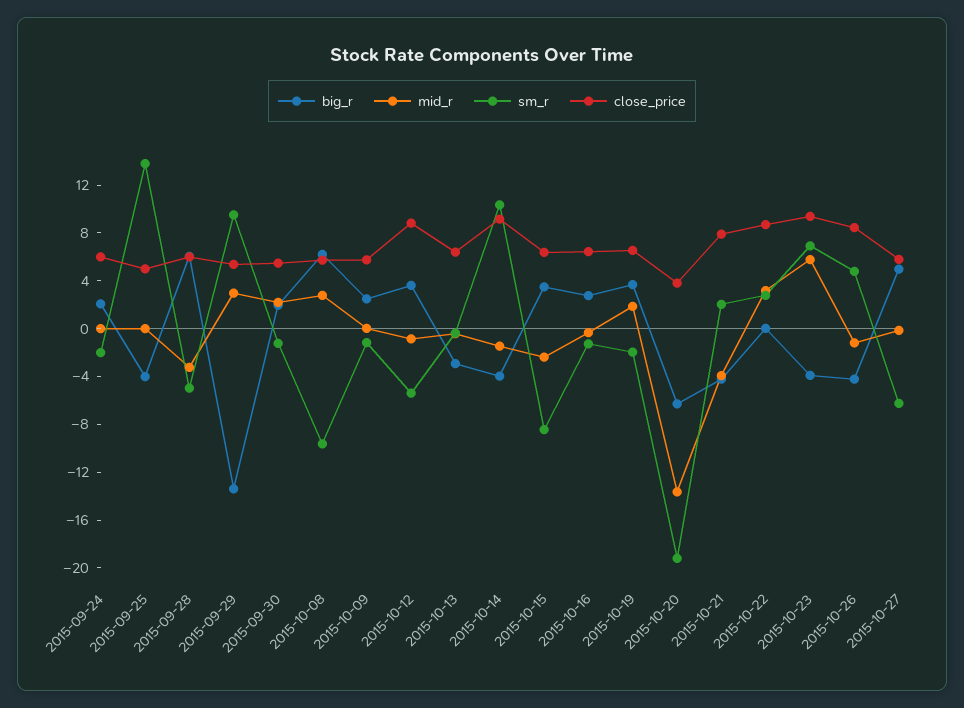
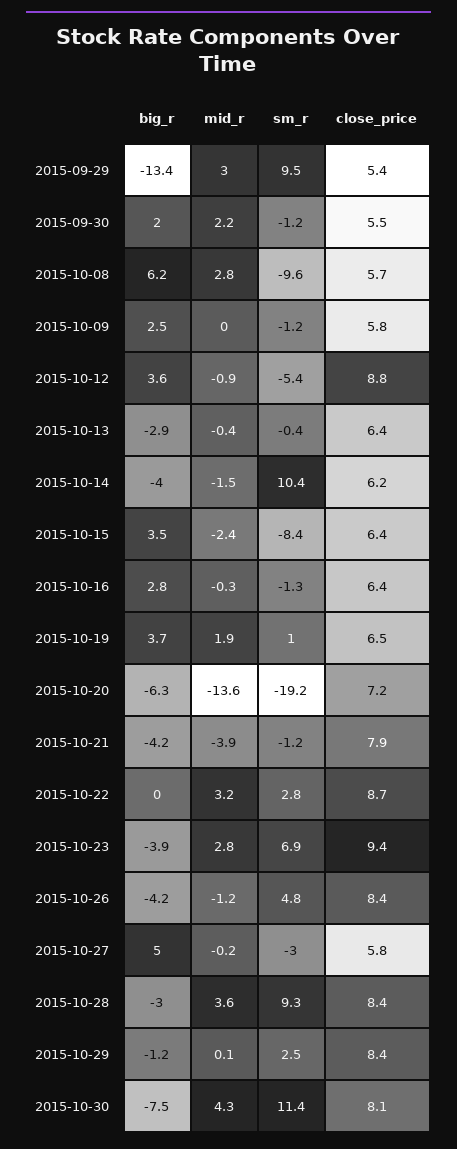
big_r, 2015-09-24: 2 -> none
mid_r, 2015-09-24: 0 -> none
sm_r, 2015-09-24: -2 -> none
close_price, 2015-09-24: 6 -> none
big_r, 2015-09-25: -4 -> none
mid_r, 2015-09-25: 0 -> none
sm_r, 2015-09-25: 14 -> none
close_price, 2015-09-25: 5 -> none
big_r, 2015-09-28: 6 -> none
mid_r, 2015-09-28: -3 -> none
sm_r, 2015-09-28: -5 -> none
close_price, 2015-09-28: 6 -> none
close_price, 2015-10-14: 9 -> 6.2
sm_r, 2015-10-19: -2 -> 1
close_price, 2015-10-20: 4 -> 7.2
sm_r, 2015-10-21: 2 -> -1.2
mid_r, 2015-10-23: 6 -> 2.8
sm_r, 2015-10-27: -6 -> -3
big_r, 2015-10-28: none -> -3
mid_r, 2015-10-28: none -> 3.6
sm_r, 2015-10-28: none -> 9.3
close_price, 2015-10-28: none -> 8.4
big_r, 2015-10-29: none -> -1.2
mid_r, 2015-10-29: none -> 0.1
sm_r, 2015-10-29: none -> 2.5
close_price, 2015-10-29: none -> 8.4
big_r, 2015-10-30: none -> -7.5
mid_r, 2015-10-30: none -> 4.3
sm_r, 2015-10-30: none -> 11.4
close_price, 2015-10-30: none -> 8.1

